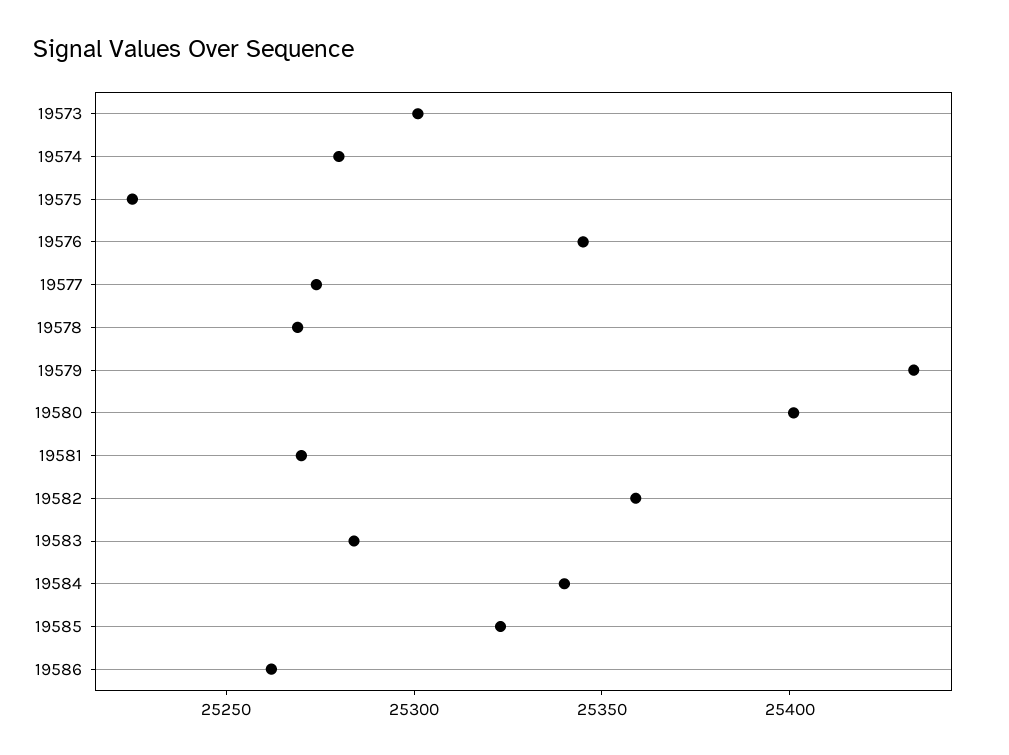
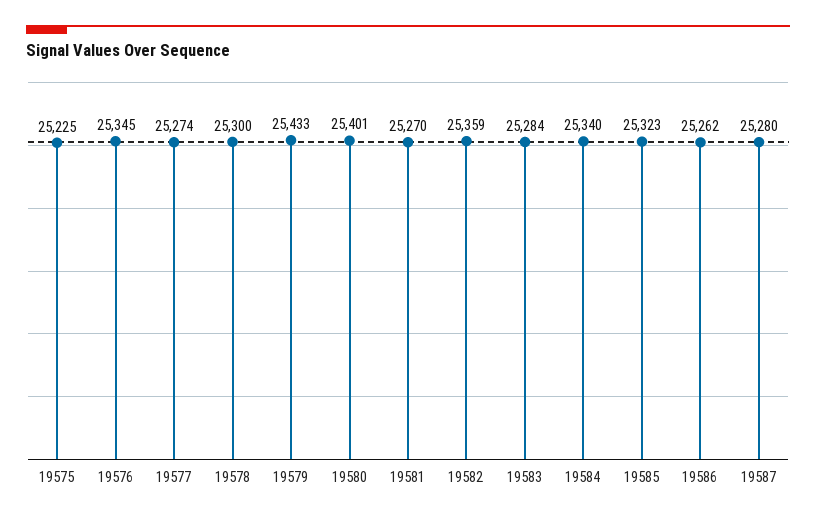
19573: 25300 -> none
19574: 25280 -> none
19578: 25270 -> 25300
19587: none -> 25280

